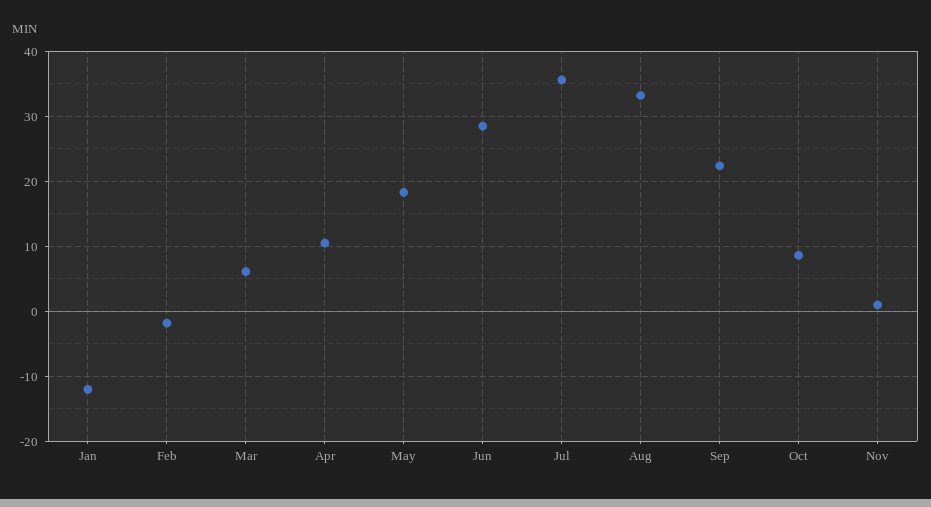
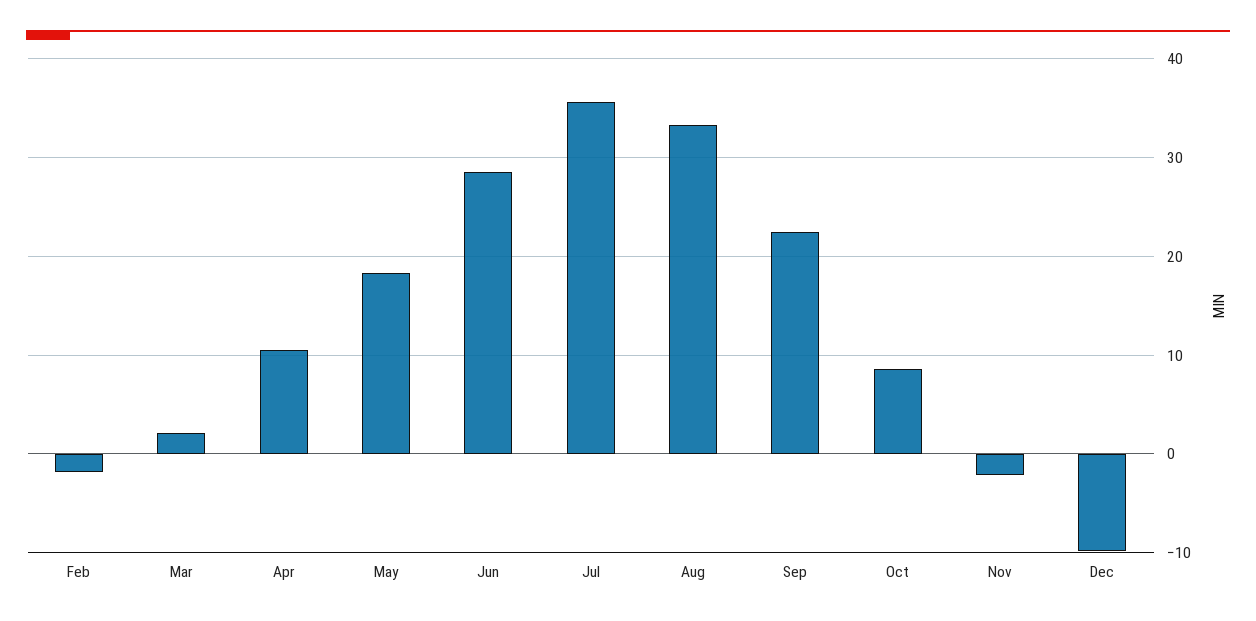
Jan: -12 -> none
Mar: 6 -> 2
Nov: 1 -> -2
Dec: none -> -10

